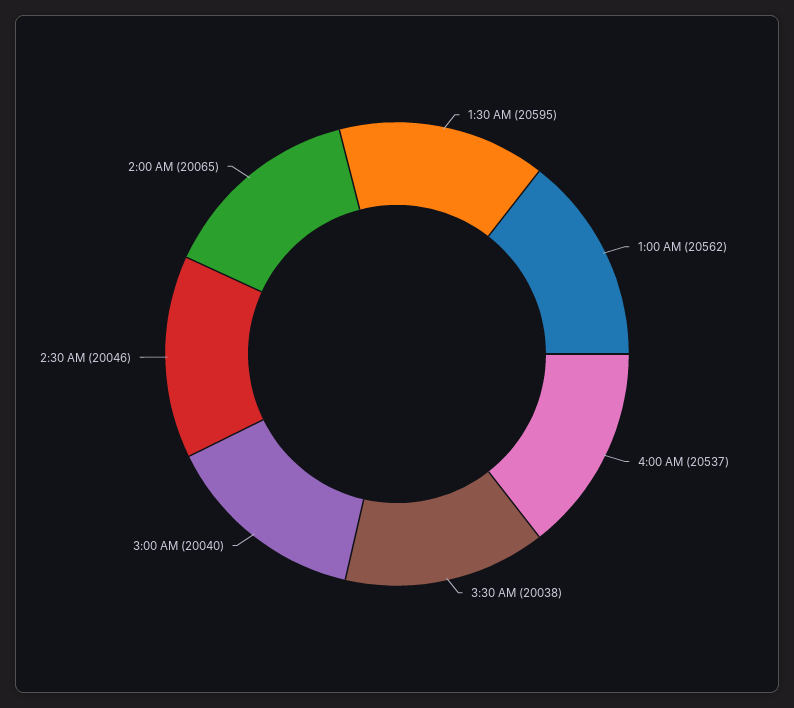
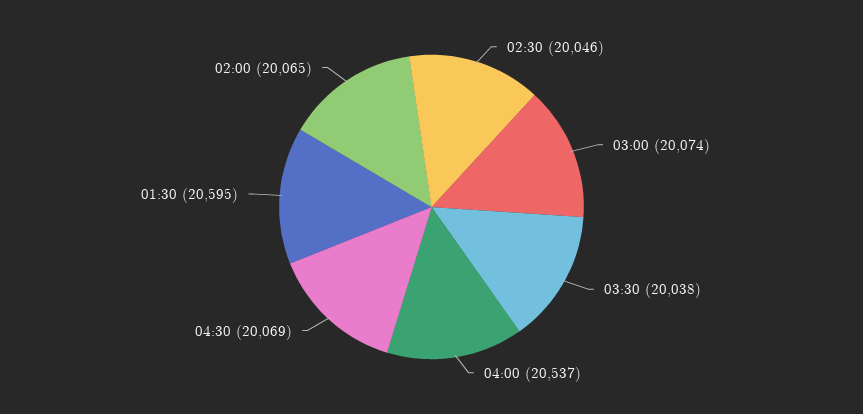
1:00 AM: 20562 -> none
3:00 AM: 20040 -> 20074
04:30: none -> 20069

